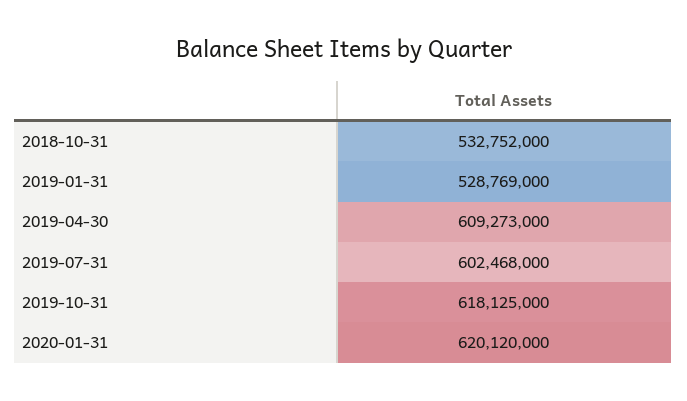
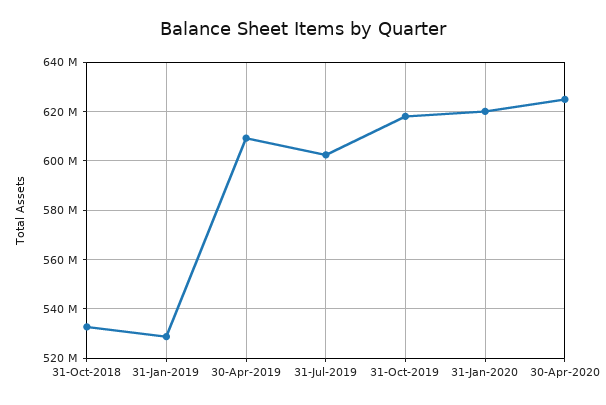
30-Apr-2020: none -> 625000000

